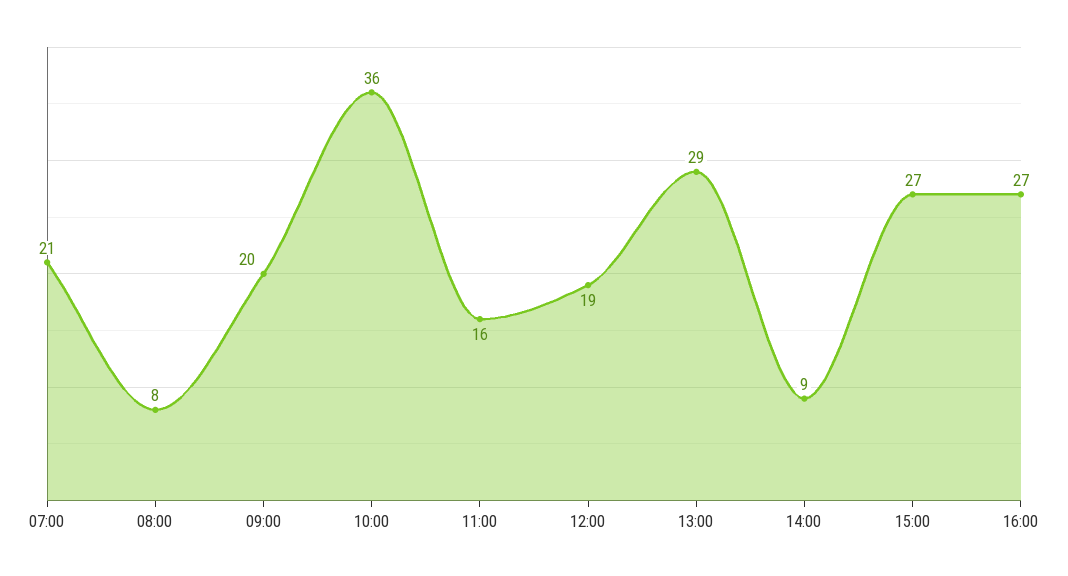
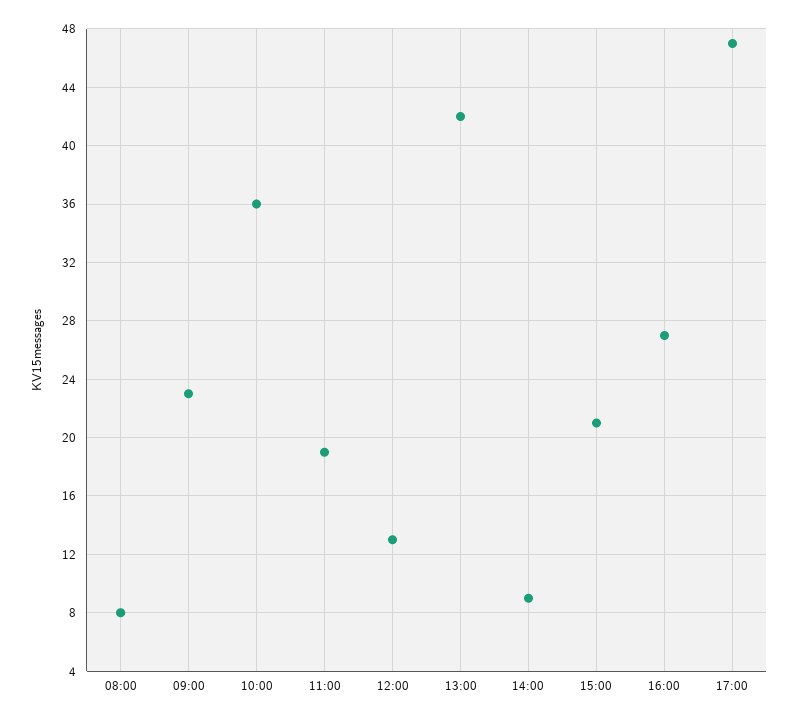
07:00: 21 -> none
09:00: 20 -> 23
11:00: 16 -> 19
12:00: 19 -> 13
13:00: 29 -> 42
15:00: 27 -> 21
17:00: none -> 47

